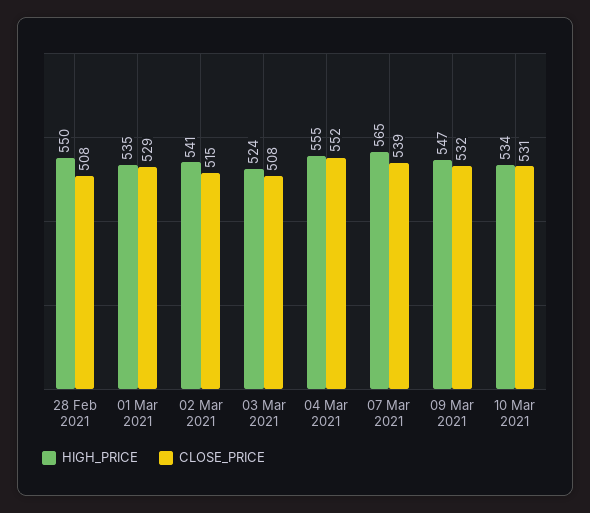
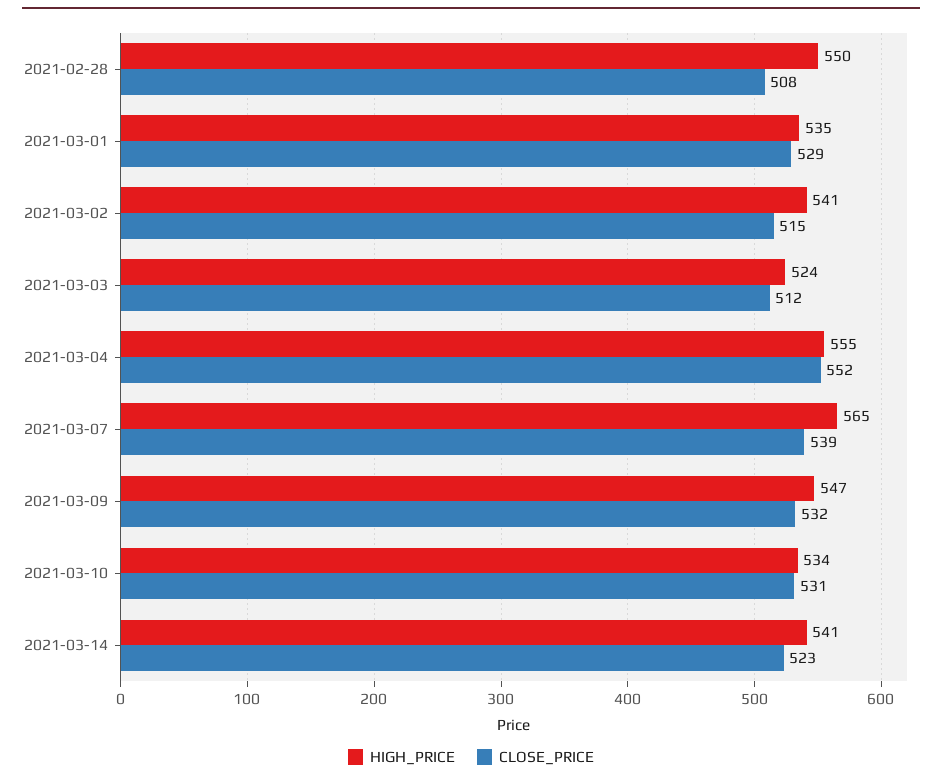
CLOSE_PRICE, 03 Mar 2021: 508 -> 512
HIGH_PRICE, 2021-03-14: none -> 541
CLOSE_PRICE, 2021-03-14: none -> 523

